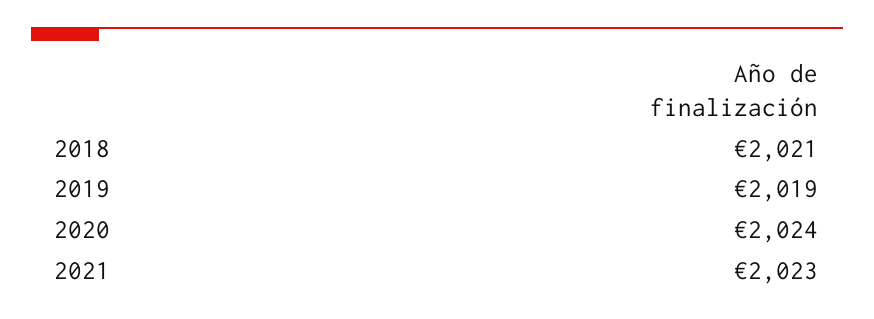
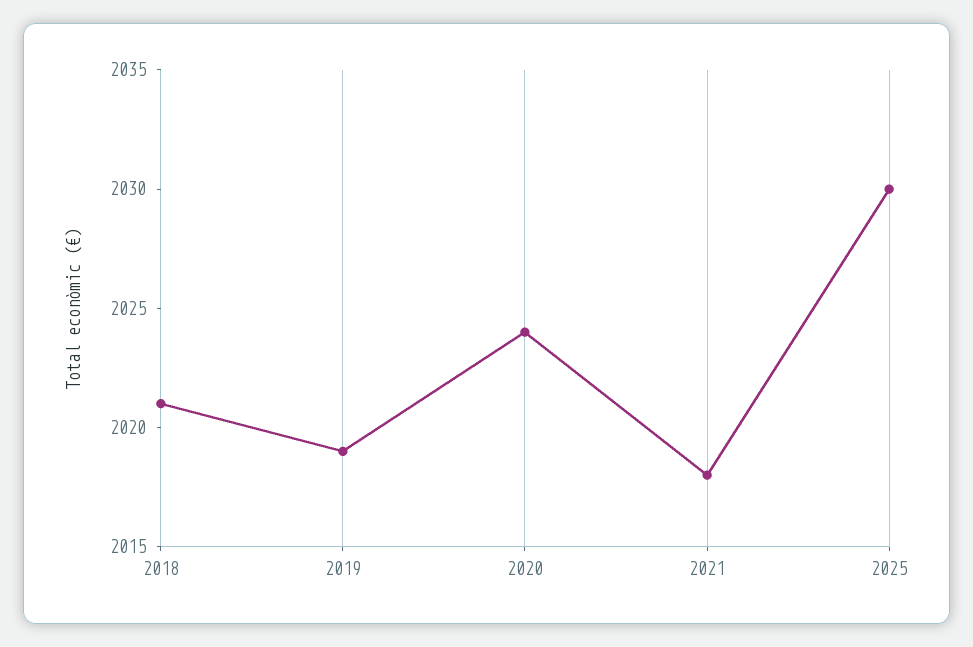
2021: 2023 -> 2018
2025: none -> 2030

